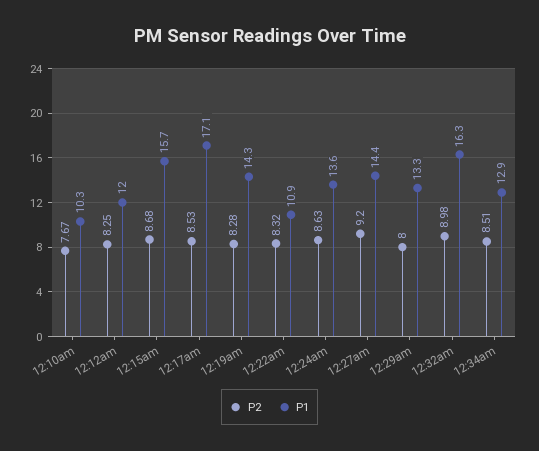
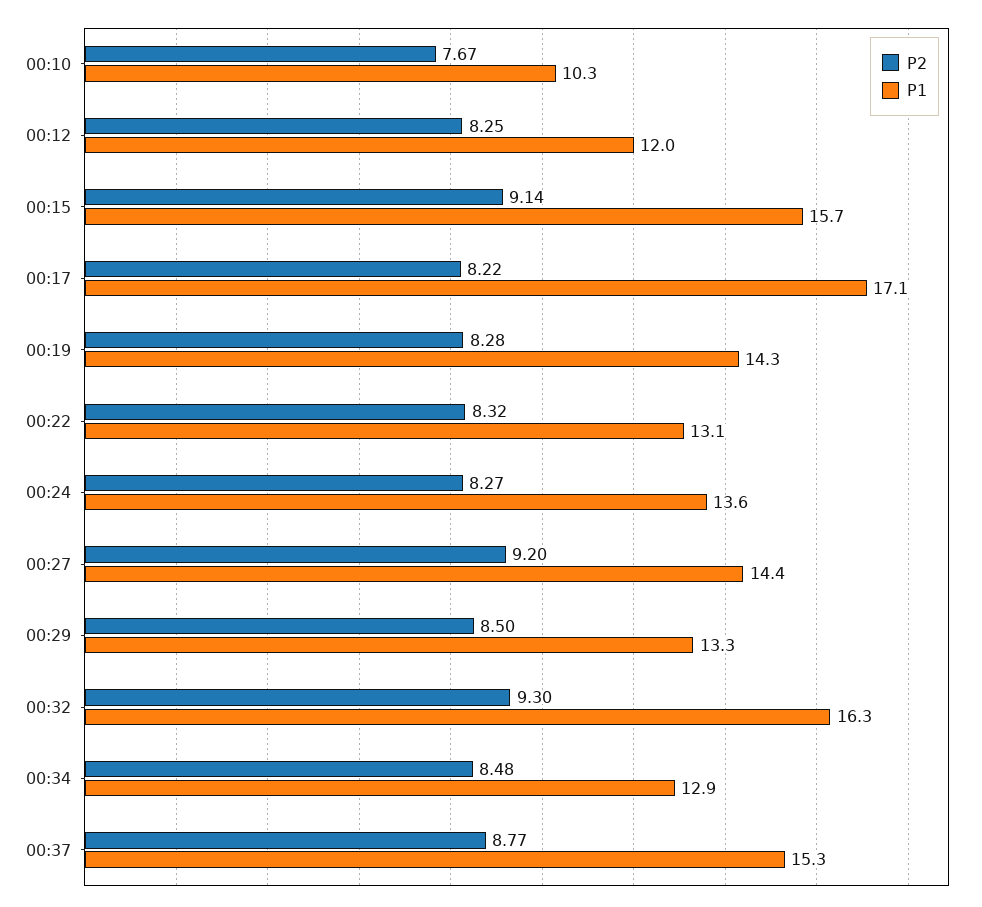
P2, 12:15am: 8.68 -> 9.14
P2, 12:17am: 8.53 -> 8.22
P1, 12:22am: 10.9 -> 13.1
P2, 12:24am: 8.63 -> 8.27
P2, 12:29am: 8 -> 8.5
P2, 12:32am: 8.98 -> 9.3
P2, 12:34am: 8.51 -> 8.48
P2, 00:37: none -> 8.77
P1, 00:37: none -> 15.3

